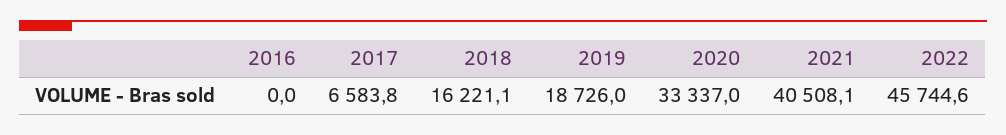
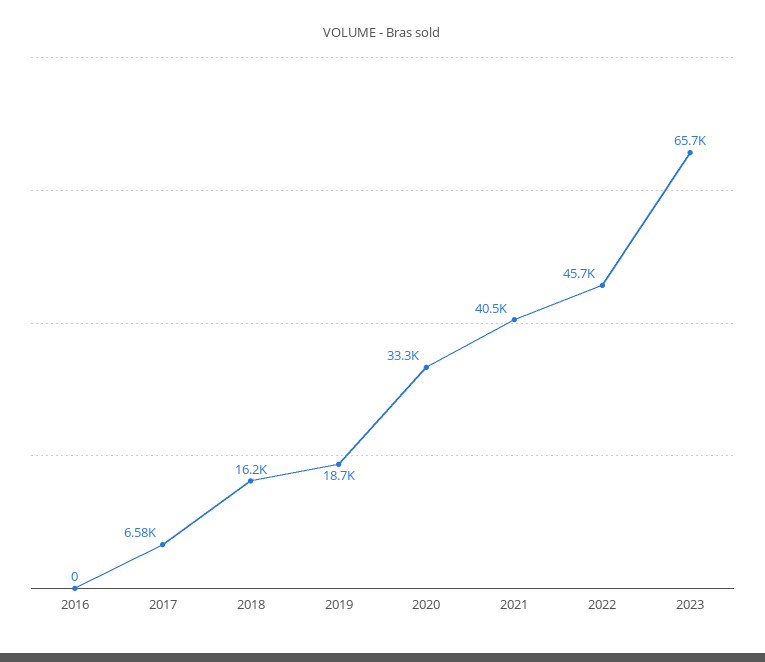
2023: none -> 65700

